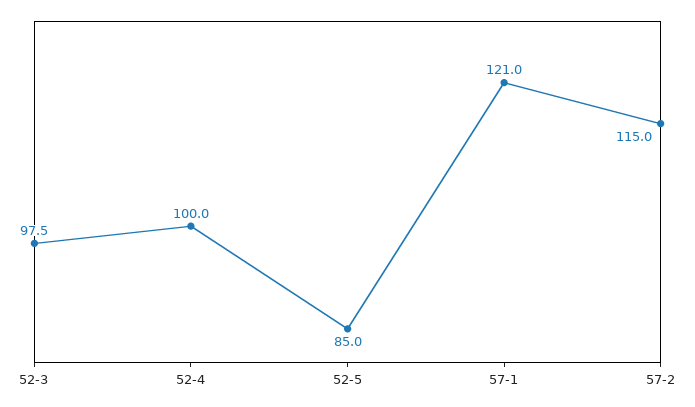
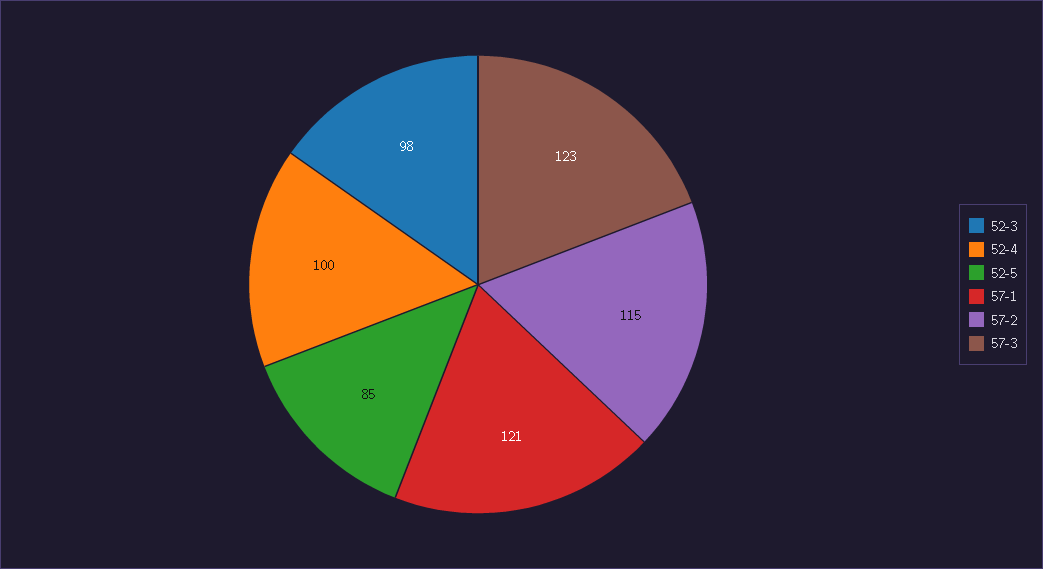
57-3: none -> 123

